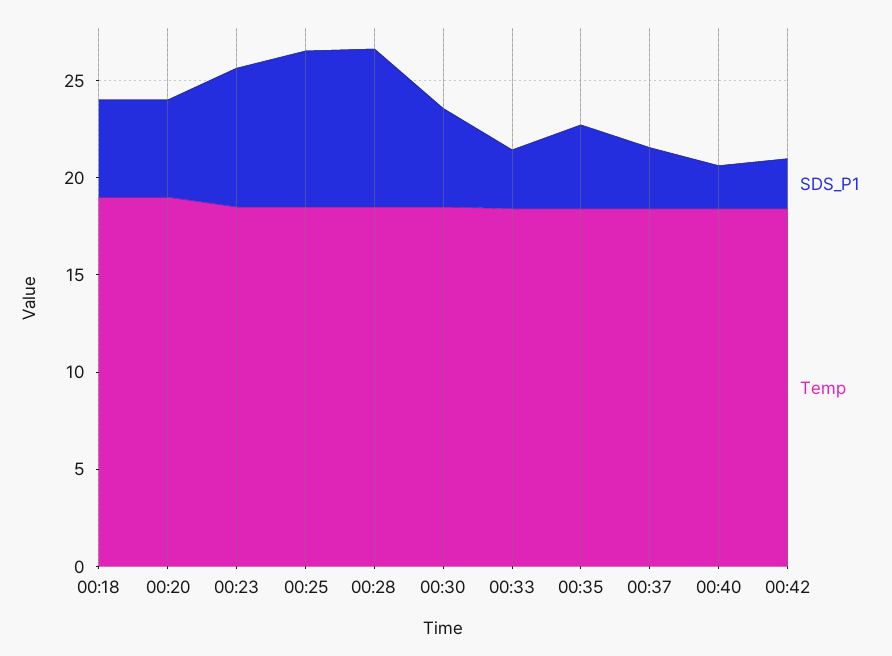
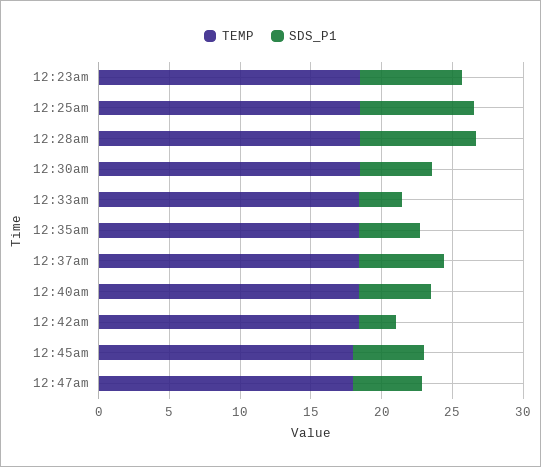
SDS_P1, 00:18: 5 -> none
Temp, 00:18: 19 -> none
SDS_P1, 00:20: 5 -> none
Temp, 00:20: 19 -> none
SDS_P1, 00:37: 3 -> 6
SDS_P1, 00:40: 2 -> 5
Temp, 12:45am: none -> 18
SDS_P1, 12:45am: none -> 5
Temp, 12:47am: none -> 18
SDS_P1, 12:47am: none -> 5

